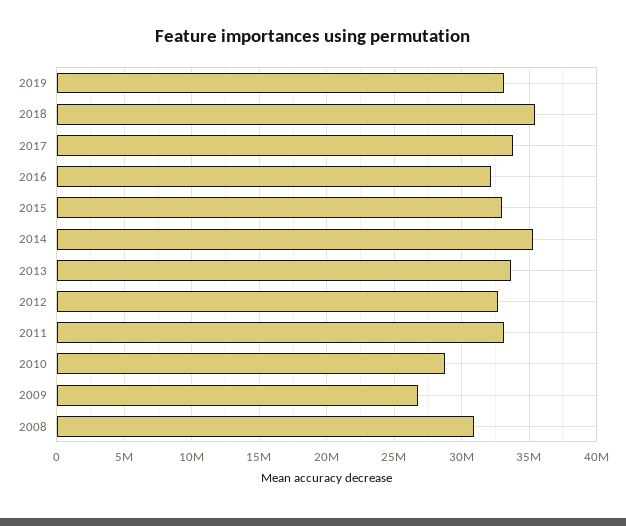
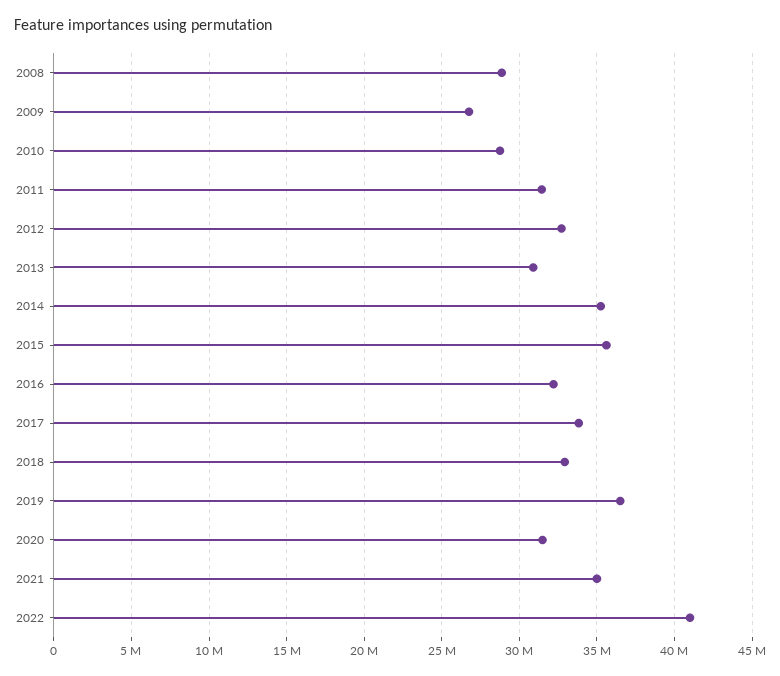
2019: 33000000 -> 36500000
2018: 35500000 -> 33000000
2015: 33000000 -> 35500000
2013: 33500000 -> 31000000
2011: 33000000 -> 31500000
2008: 31000000 -> 29000000
2020: none -> 31500000
2021: none -> 35000000
2022: none -> 41000000

